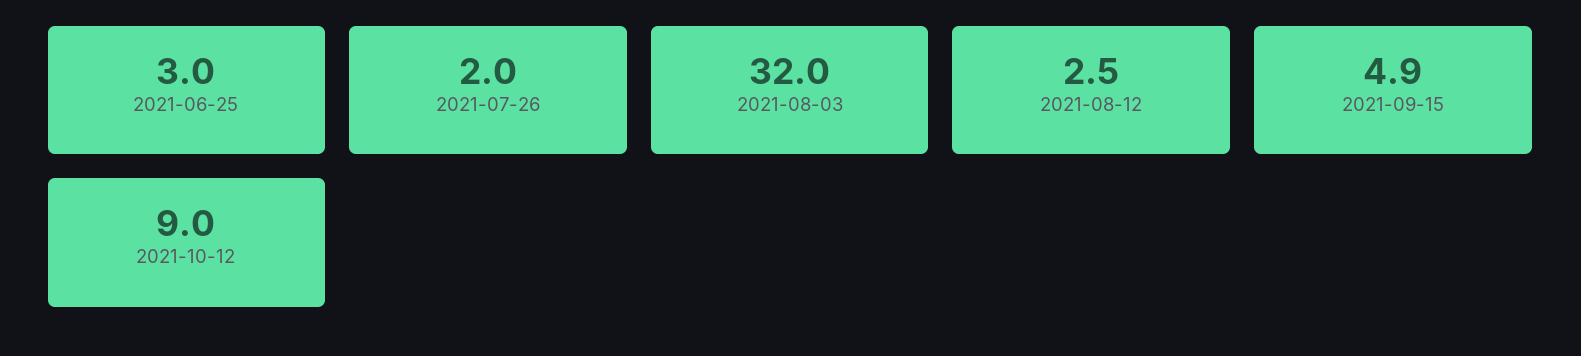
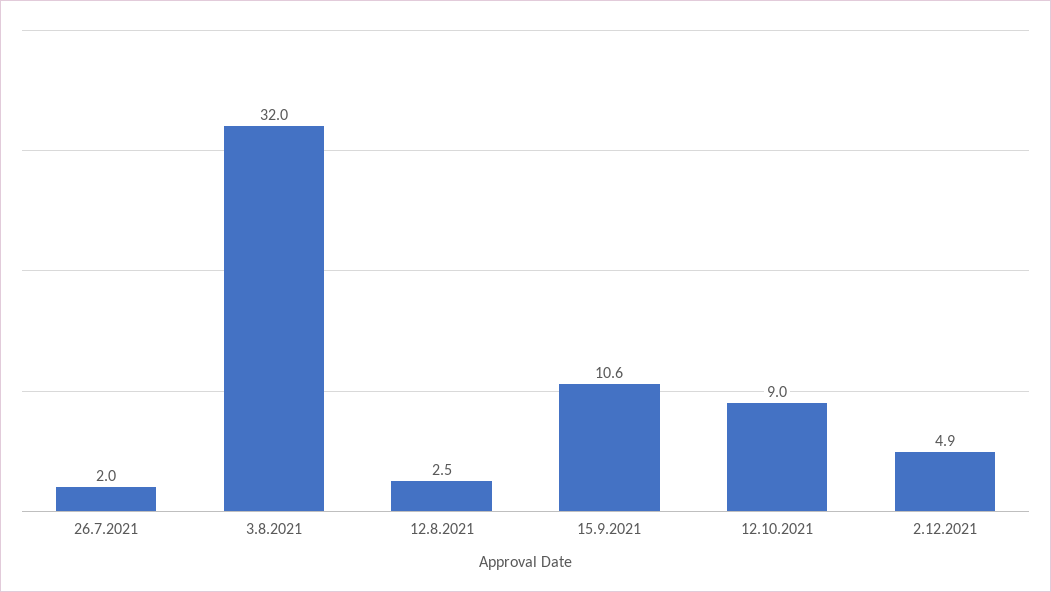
2021-06-25: 3 -> none
2021-09-15: 4.9 -> 10.6
2.12.2021: none -> 4.9

